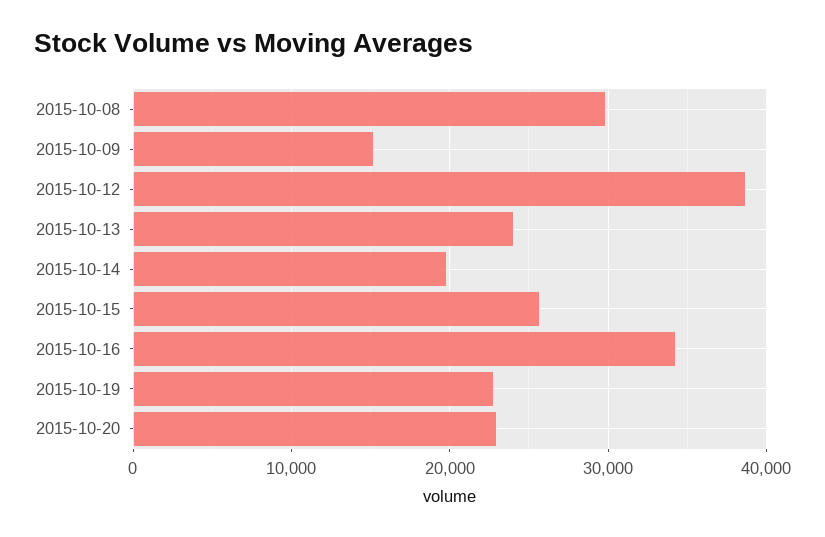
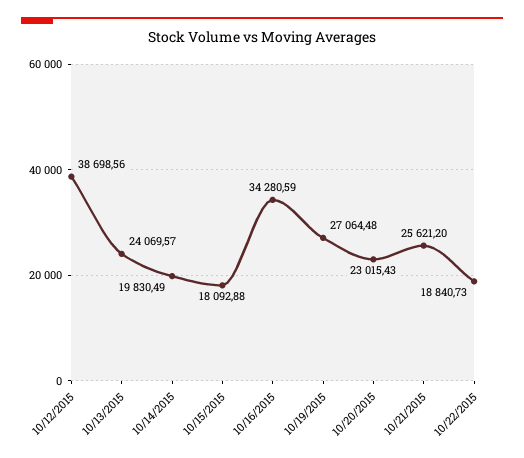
2015-10-08: 30000 -> none
2015-10-09: 15000 -> none
2015-10-15: 26000 -> 18092.88
2015-10-19: 23000 -> 27064.48
10/21/2015: none -> 25621.2
10/22/2015: none -> 18840.73

